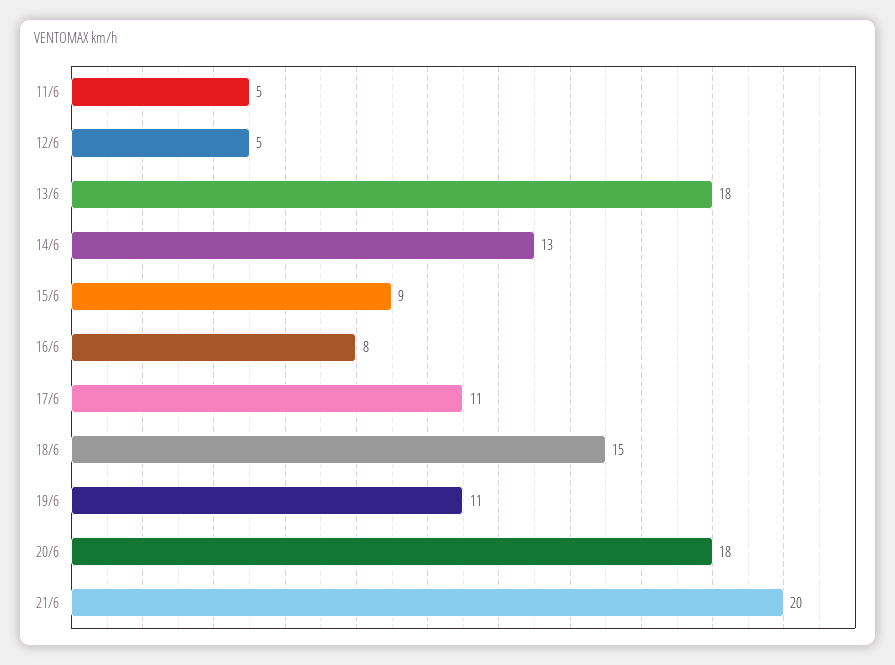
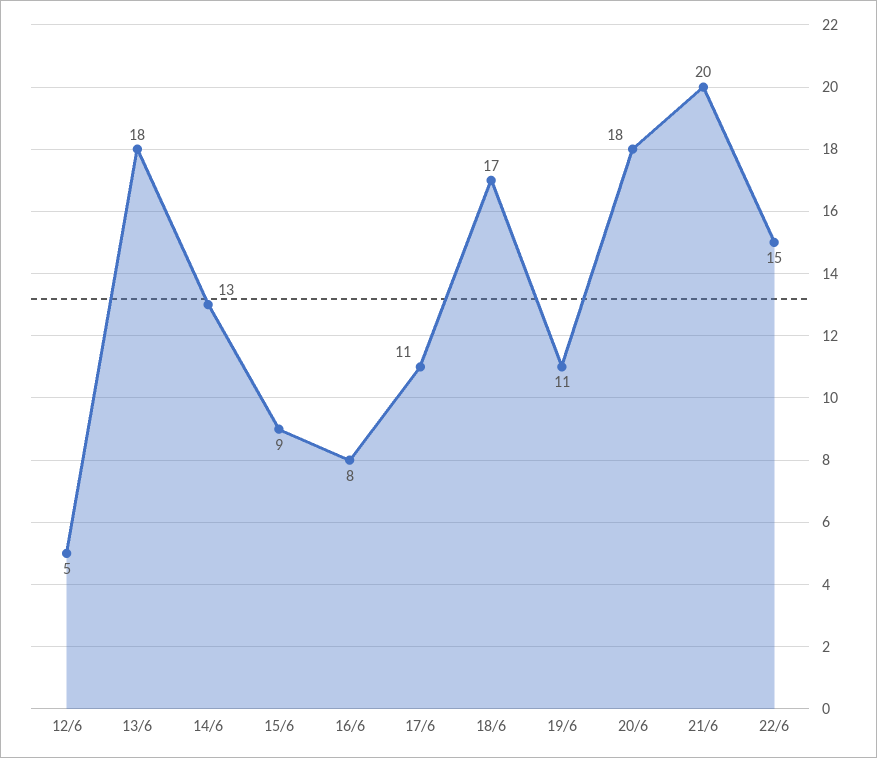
11/6: 5 -> none
18/6: 15 -> 17
22/6: none -> 15

